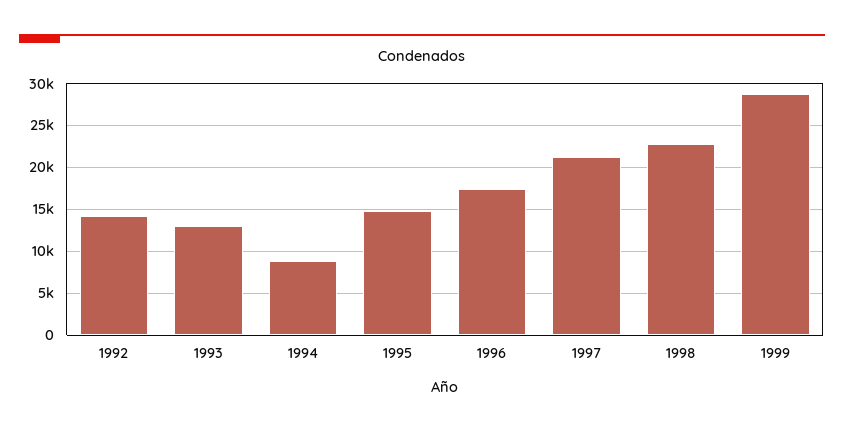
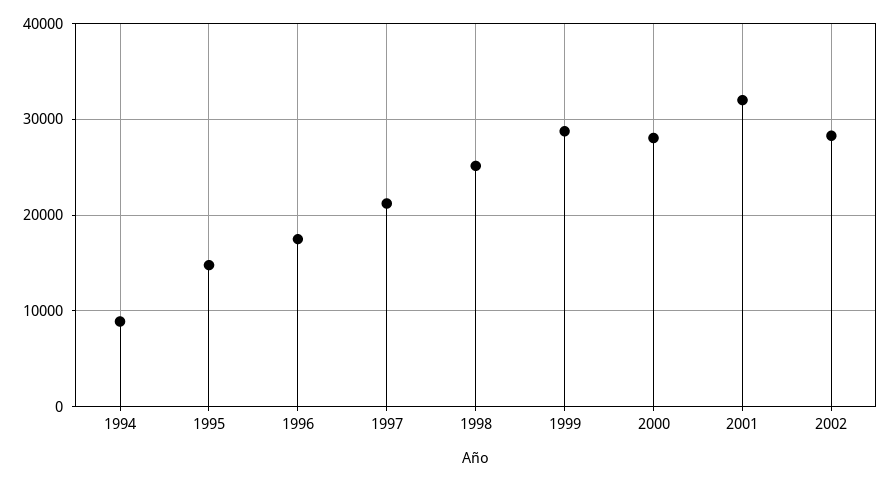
1992: 14000 -> none
1993: 13000 -> none
1998: 23000 -> 25000
2000: none -> 28000
2001: none -> 32000
2002: none -> 28000

